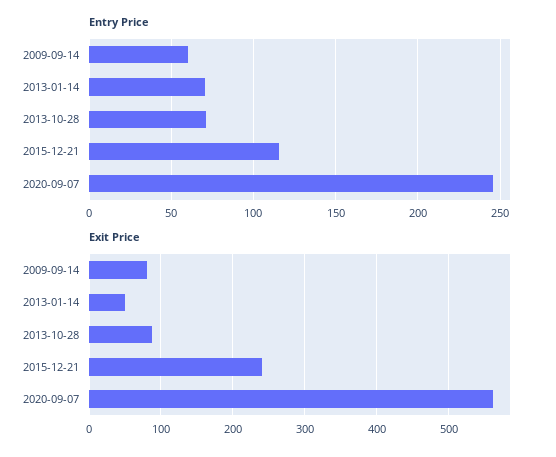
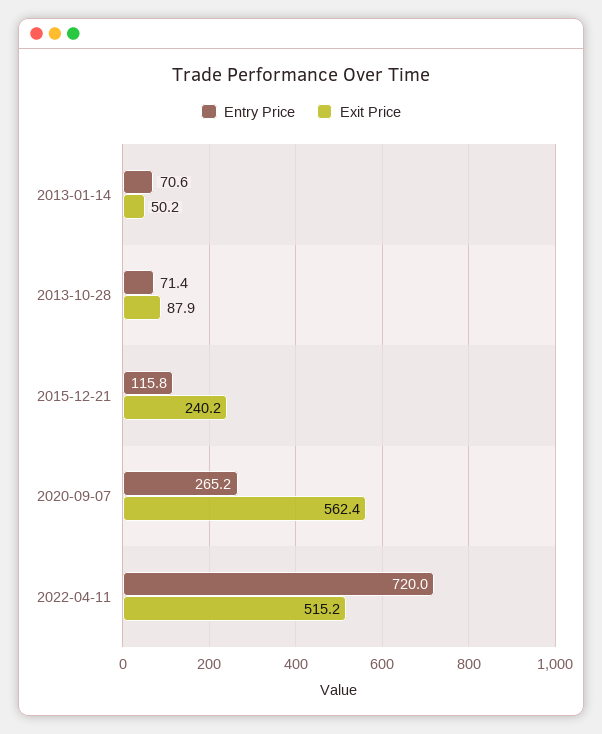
Entry Price, 2009-09-14: 60 -> none
Entry Price, 2020-09-07: 245 -> 265.2
Exit Price, 2009-09-14: 80 -> none
Entry Price, 2022-04-11: none -> 720
Exit Price, 2022-04-11: none -> 515.2

